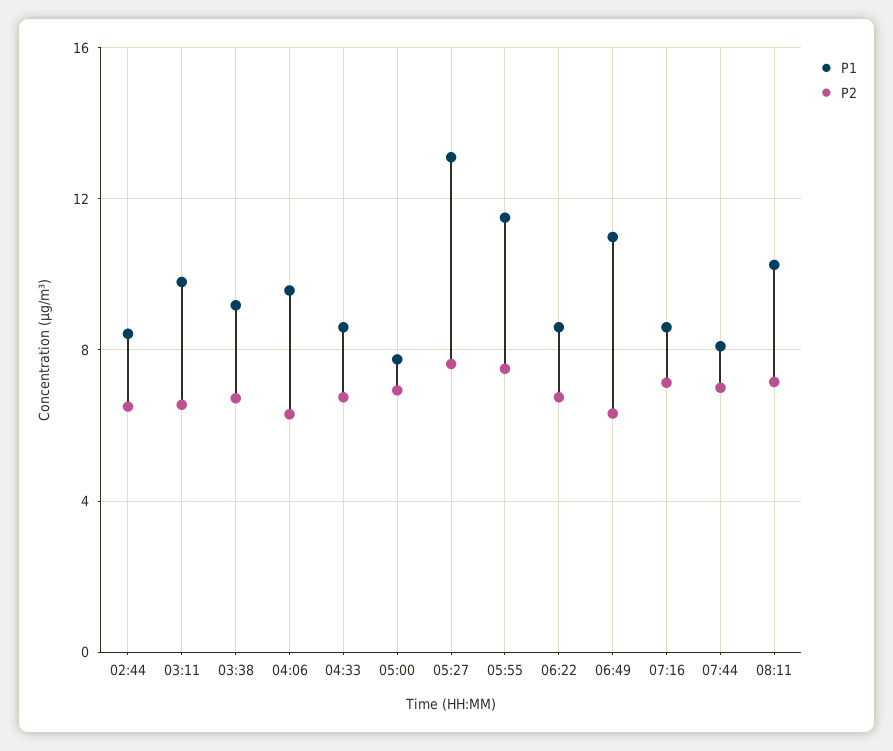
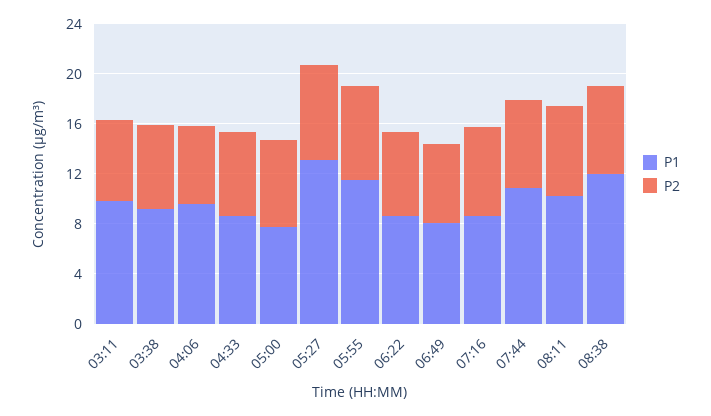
P1, 02:44: 8.5 -> none
P2, 02:44: 6.5 -> none
P1, 06:49: 11 -> 8
P1, 07:44: 8 -> 11
P1, 08:38: none -> 12
P2, 08:38: none -> 7

